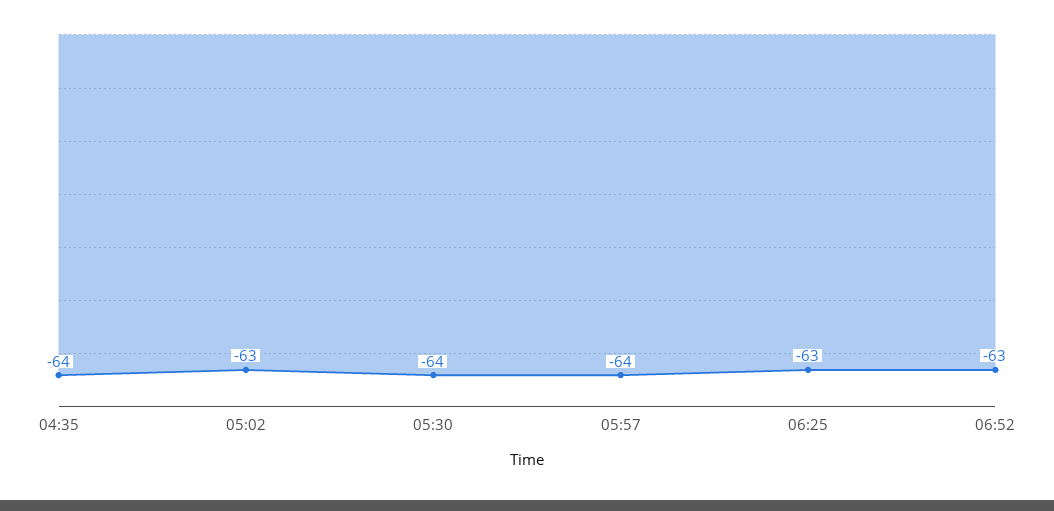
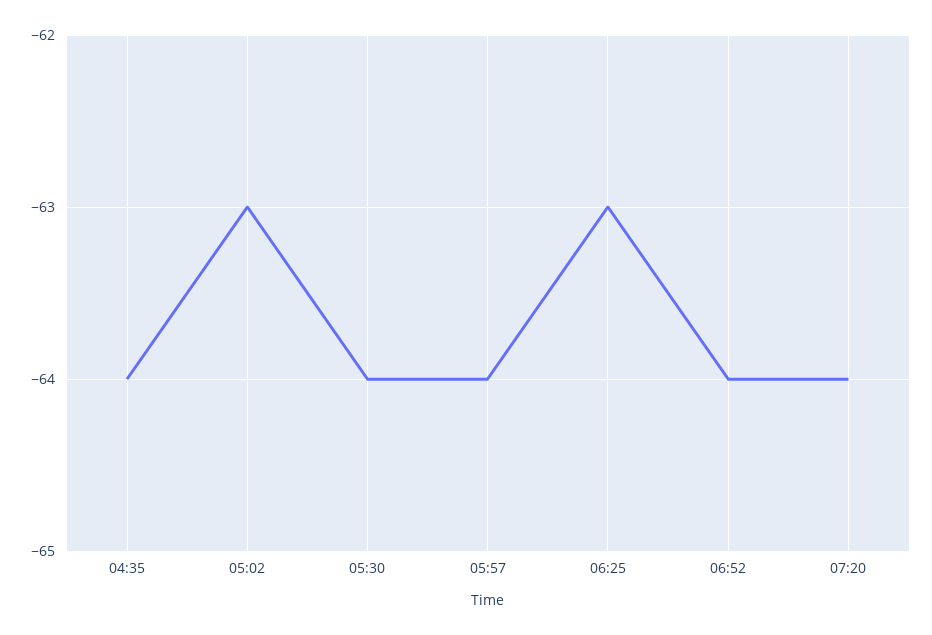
06:52: -63 -> -64
07:20: none -> -64

